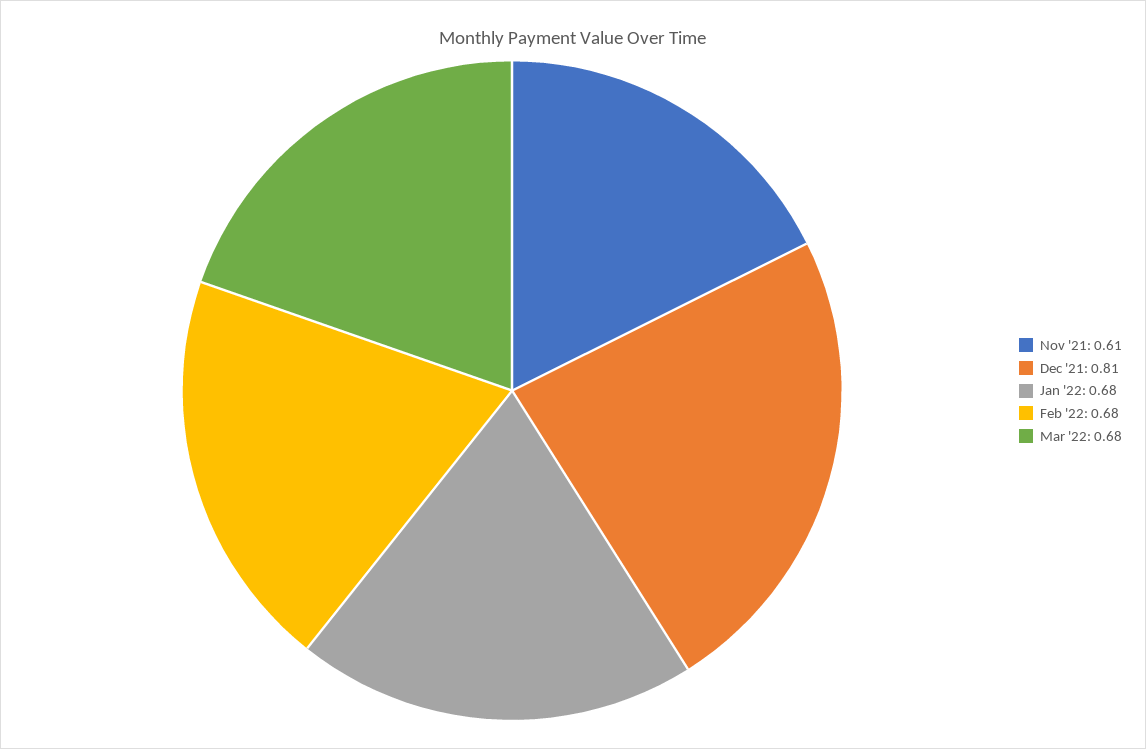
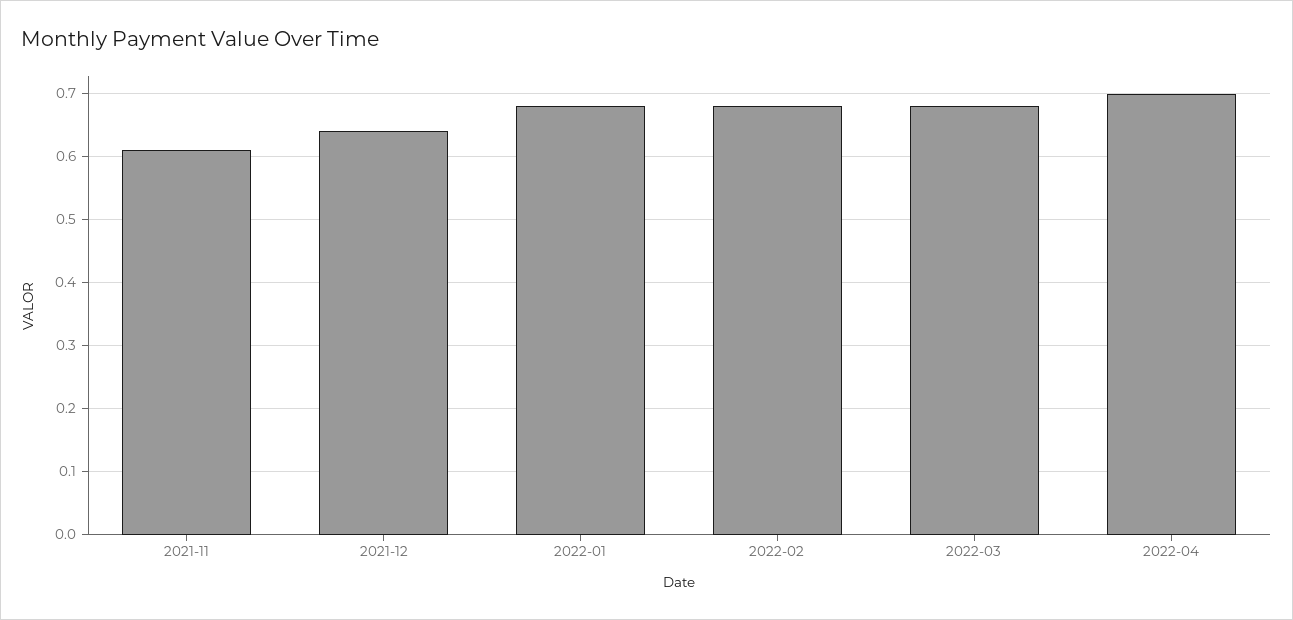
Dec '21: 0.81 -> 0.64
2022-04: none -> 0.7

